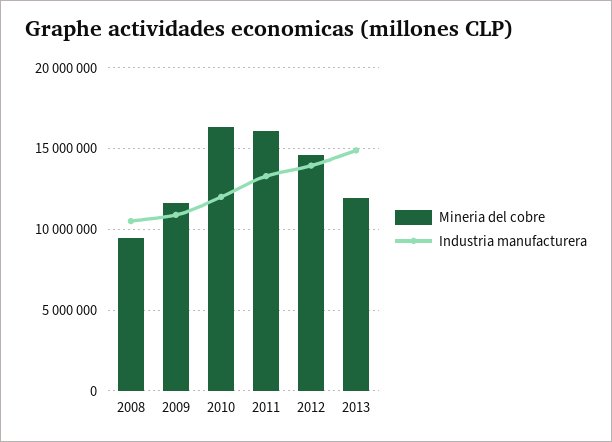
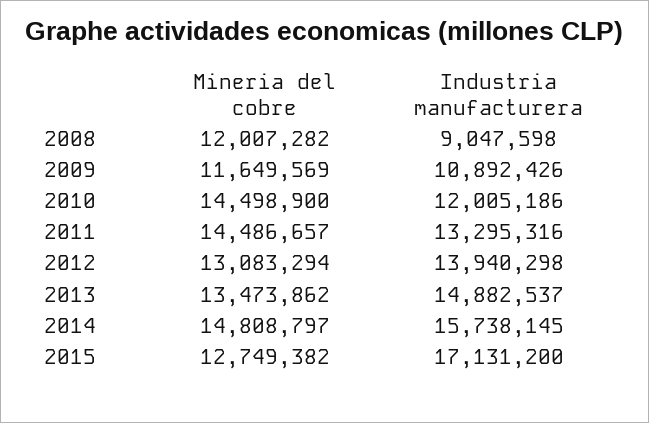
Mineria del cobre, 2008: 9500000 -> 12007282
Industria manufacturera, 2008: 10500000 -> 9047598
Mineria del cobre, 2010: 16500000 -> 14498900
Mineria del cobre, 2011: 16000000 -> 14486657
Mineria del cobre, 2012: 14500000 -> 13083294
Mineria del cobre, 2013: 12000000 -> 13473862
Mineria del cobre, 2014: none -> 14808797
Industria manufacturera, 2014: none -> 15738145
Mineria del cobre, 2015: none -> 12749382
Industria manufacturera, 2015: none -> 17131200

